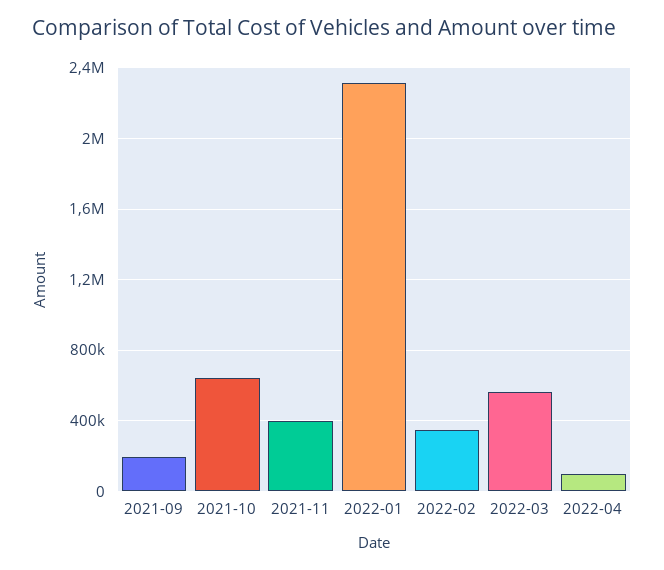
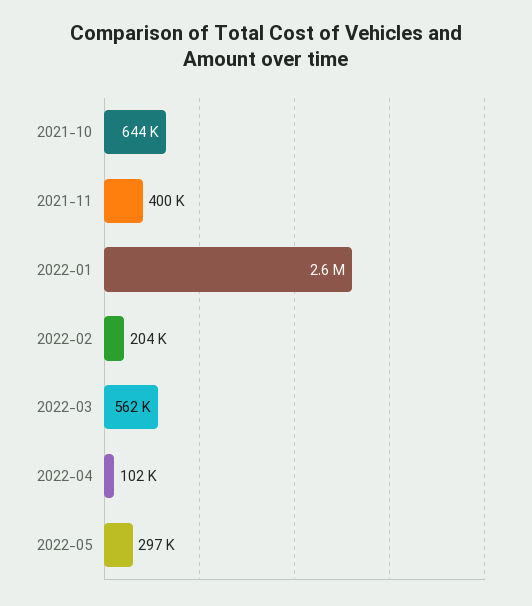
2021-09: 200000 -> none
2022-01: 2300000 -> 2600000
2022-02: 350000 -> 204000
2022-05: none -> 297000

